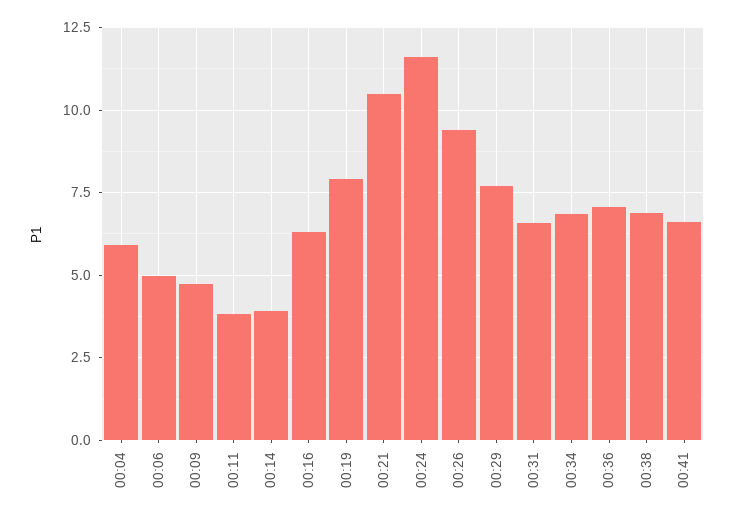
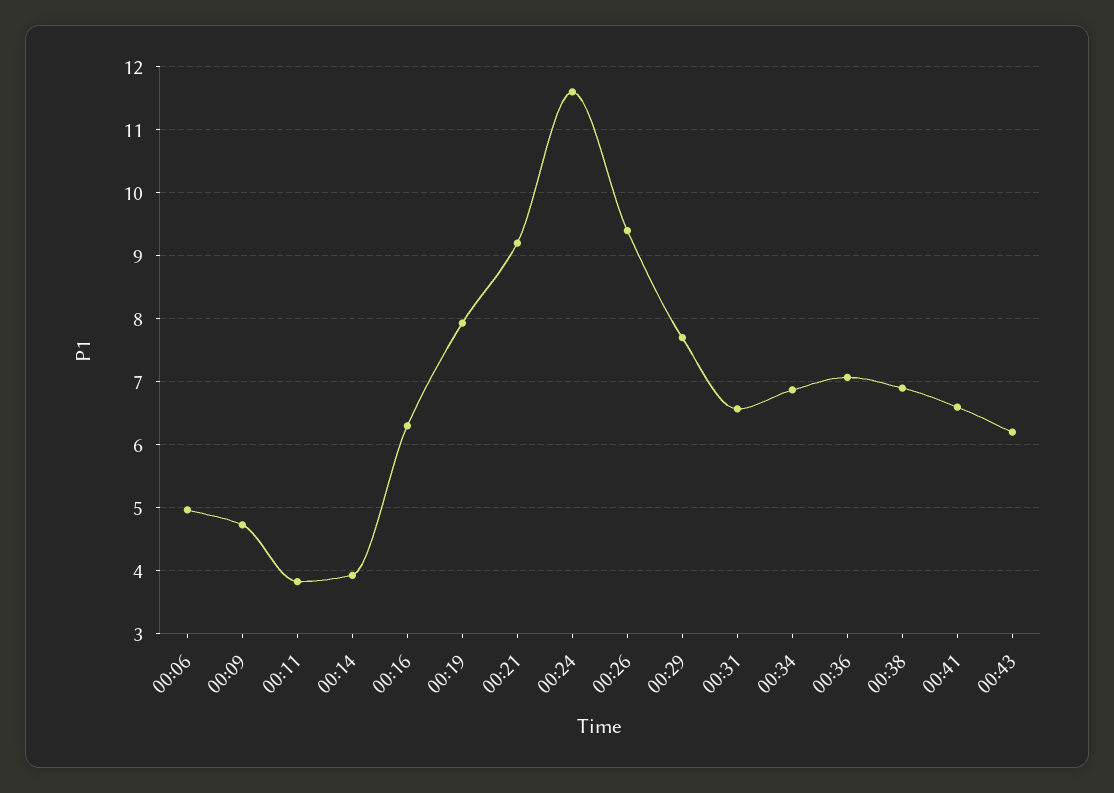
00:04: 6 -> none
00:21: 10.5 -> 9.2
00:43: none -> 6.2

